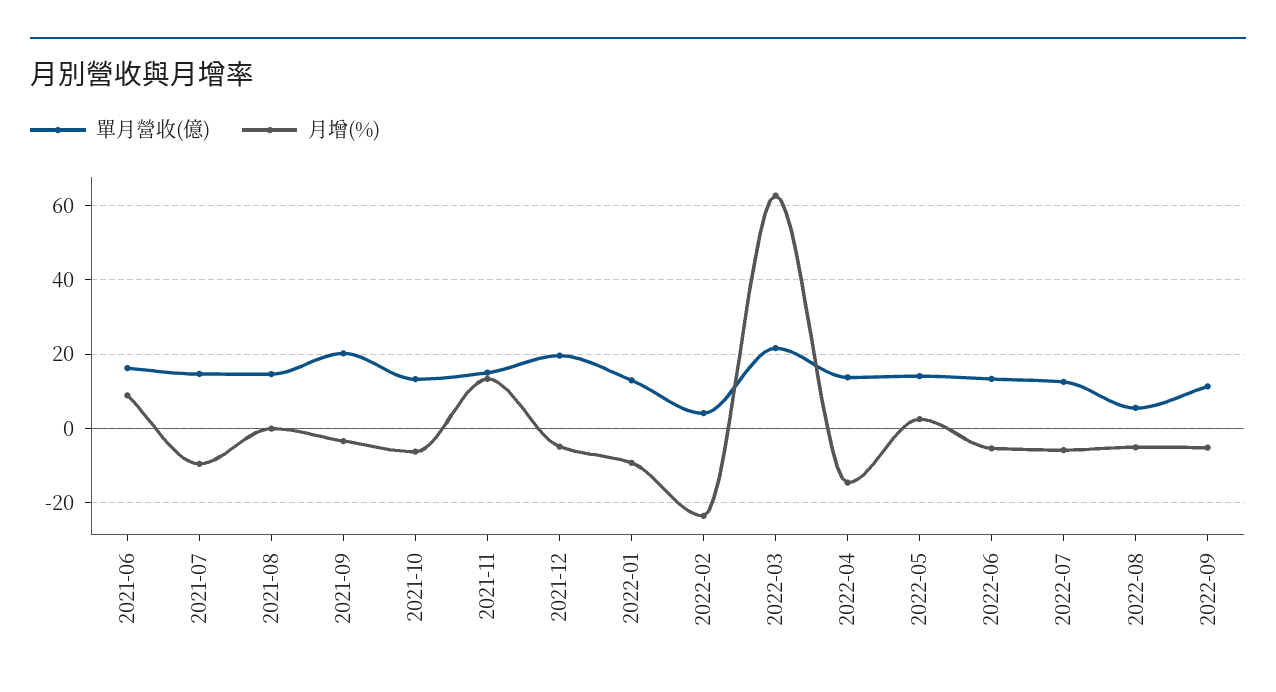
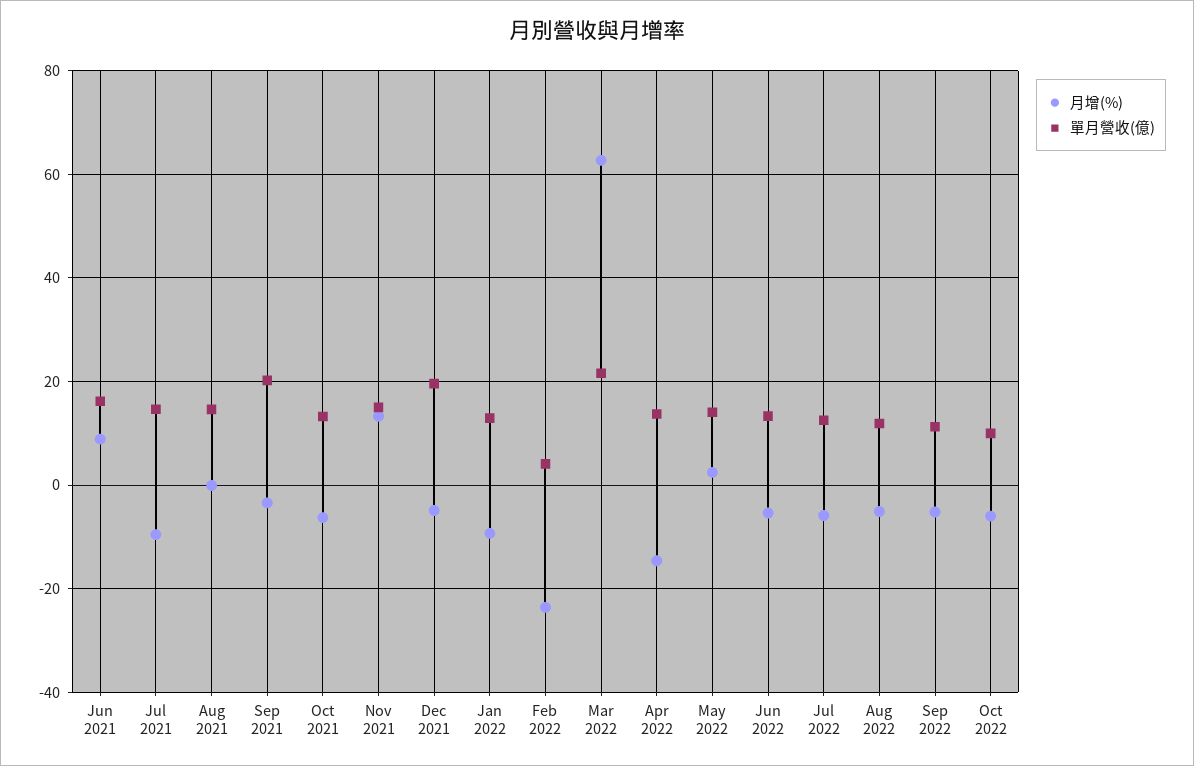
單月營收(億), 2022-08: 6 -> 12
月增(%), Oct 2022: none -> -6
單月營收(億), Oct 2022: none -> 10

